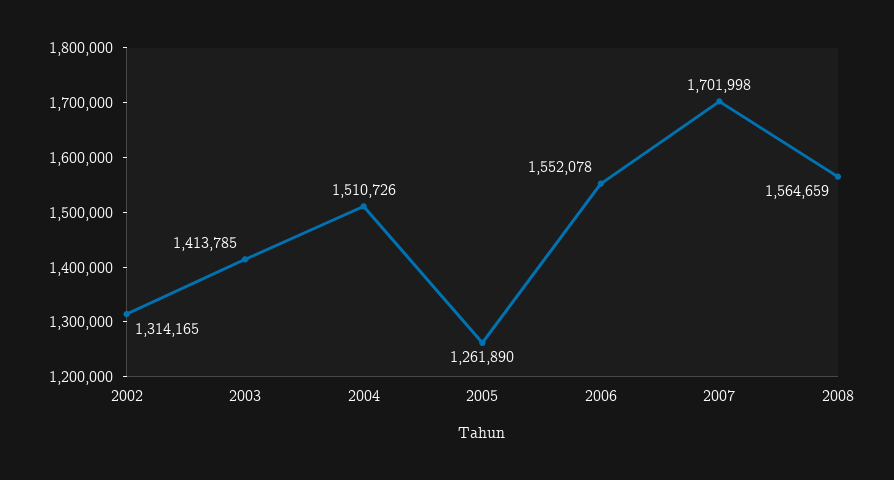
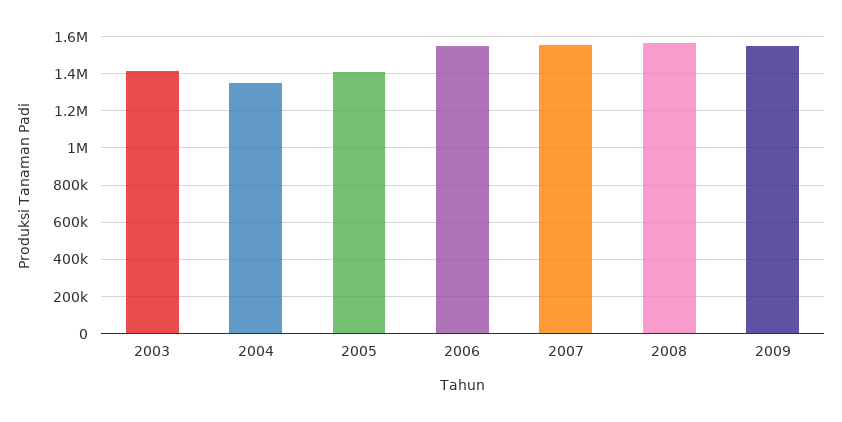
2002: 1314165 -> none
2004: 1510726 -> 1350000
2005: 1261890 -> 1400000
2007: 1701998 -> 1550000
2009: none -> 1550000

